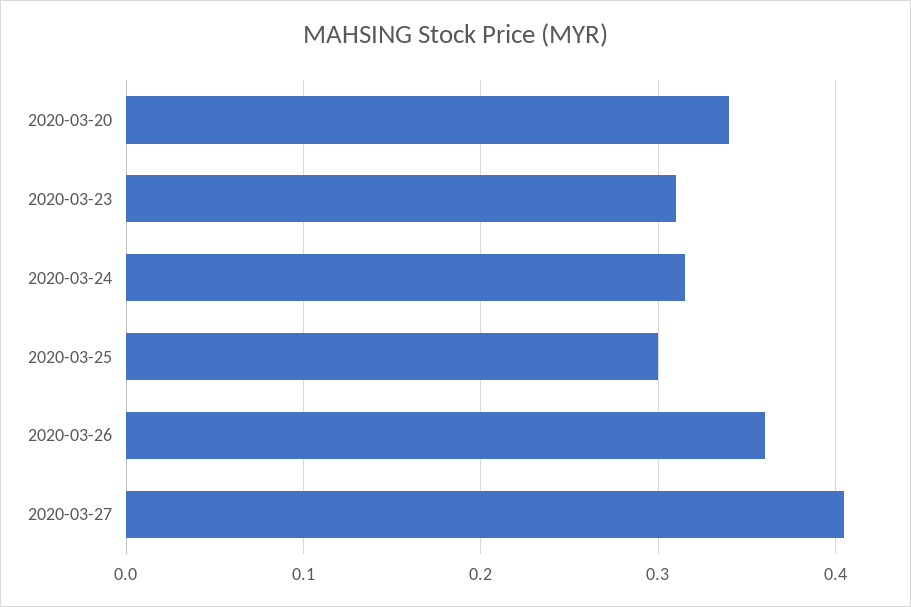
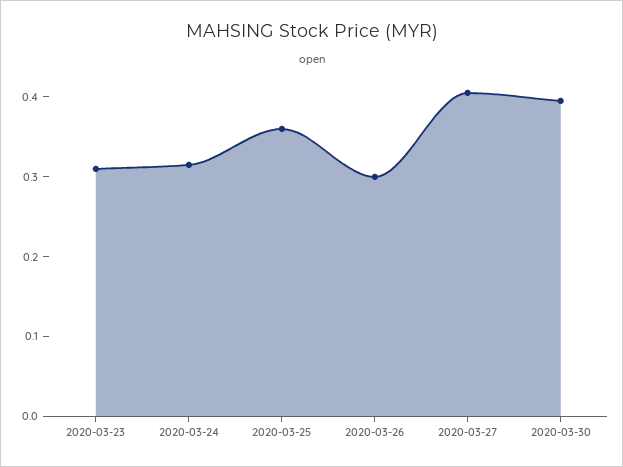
2020-03-20: 0.34 -> none
2020-03-25: 0.3 -> 0.36
2020-03-26: 0.36 -> 0.3
2020-03-30: none -> 0.4

